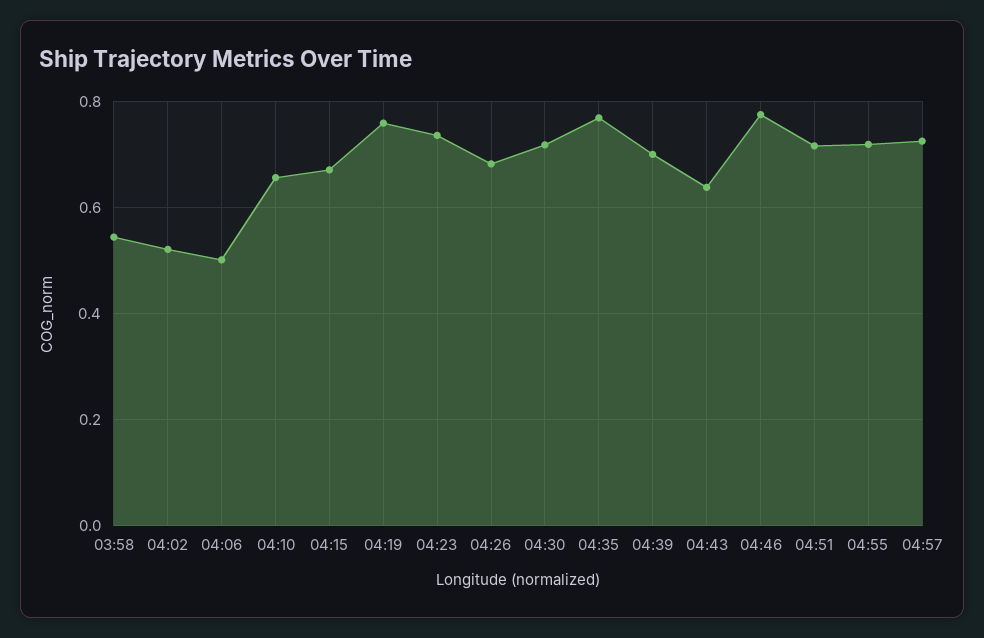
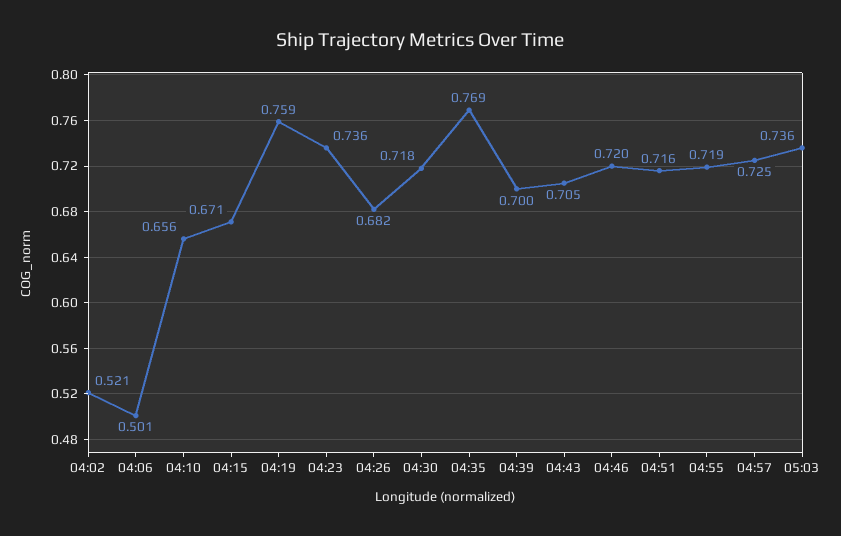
03:58: 0.54 -> none
04:43: 0.64 -> 0.705
04:46: 0.78 -> 0.72
05:03: none -> 0.736

